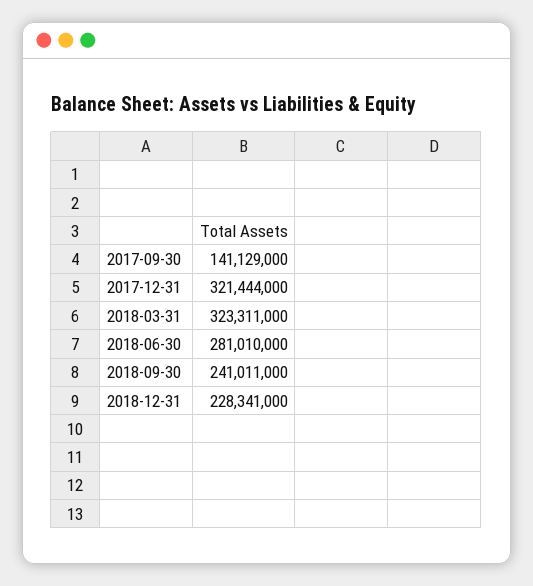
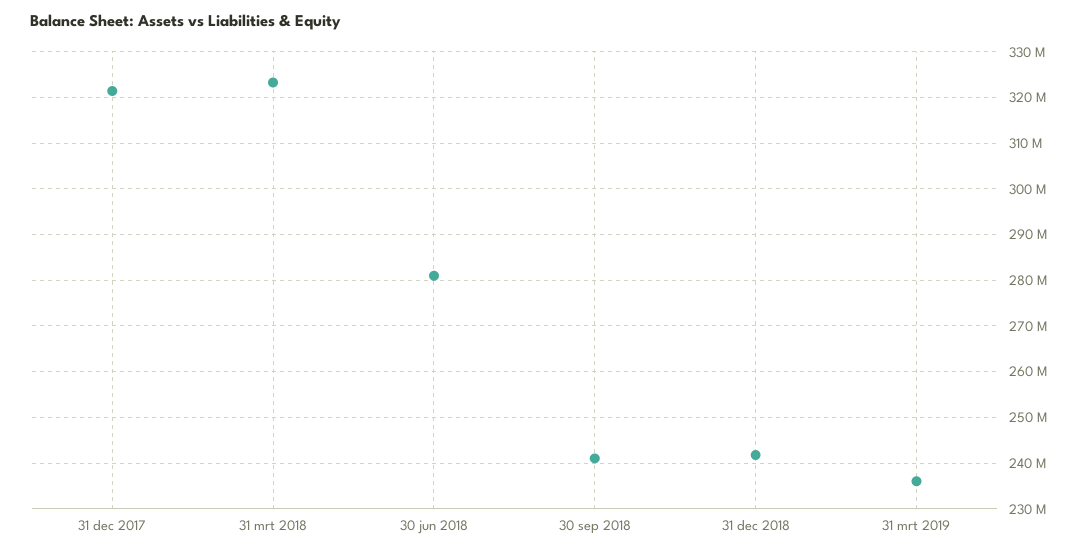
2017-09-30: 141129000 -> none
2018-12-31: 228341000 -> 242000000
31 mrt 2019: none -> 236000000

